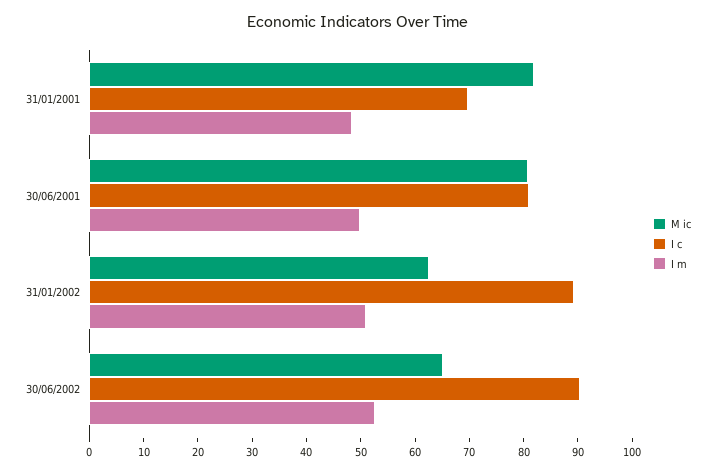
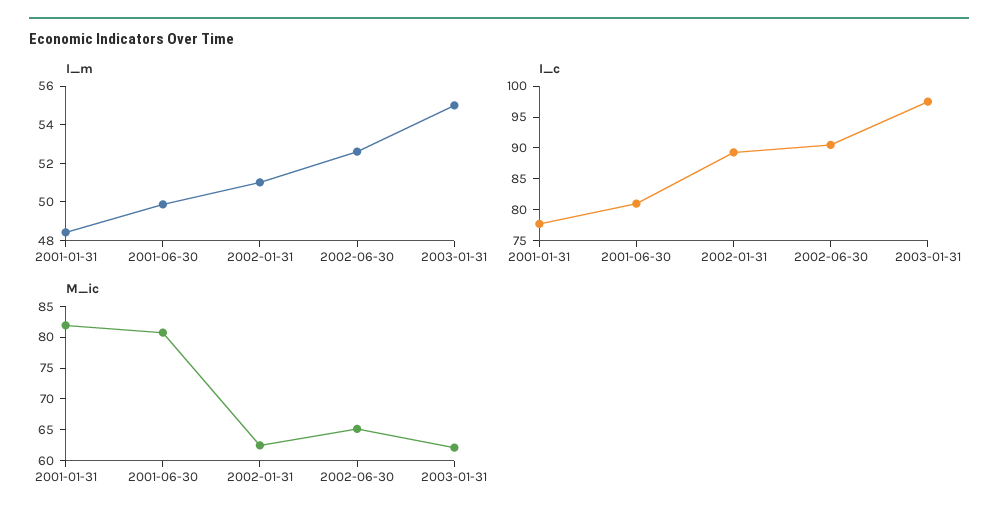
I c, 31/01/2001: 70 -> 77.5
I m, 2003-01-31: none -> 55
I c, 2003-01-31: none -> 97.5
M ic, 2003-01-31: none -> 62.5

